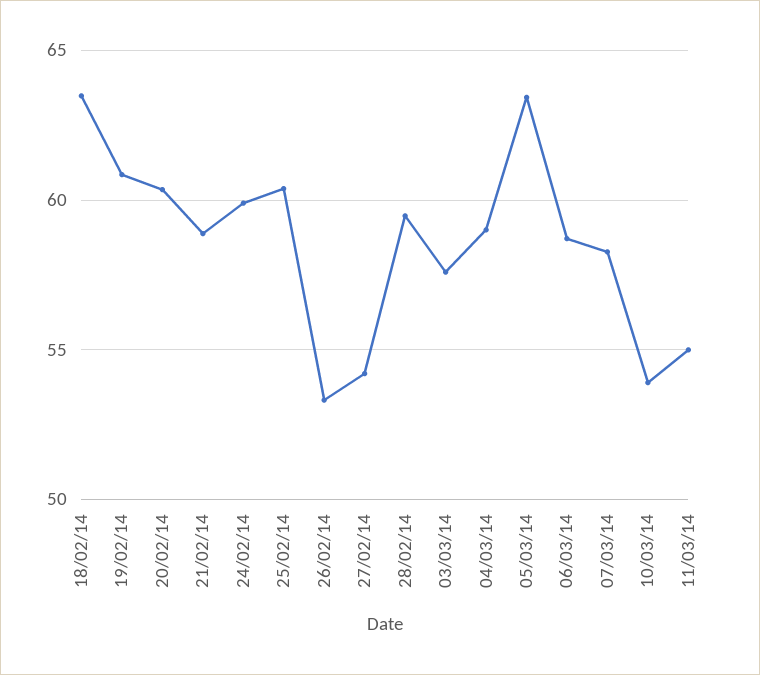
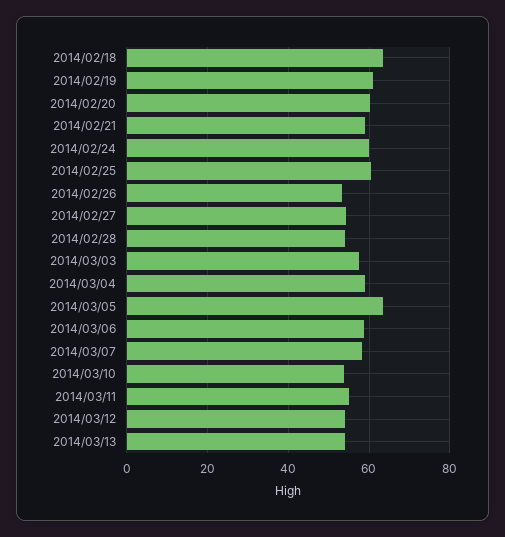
28/02/14: 59.5 -> 54
2014/03/12: none -> 54
2014/03/13: none -> 54

